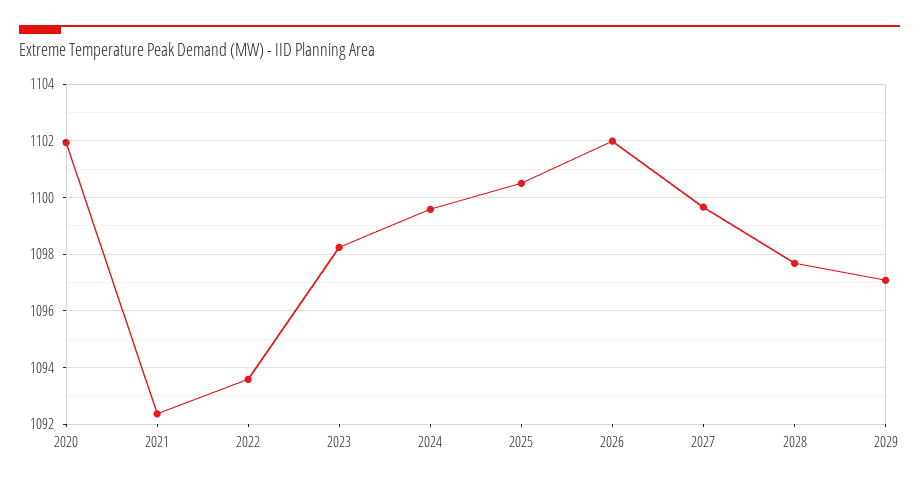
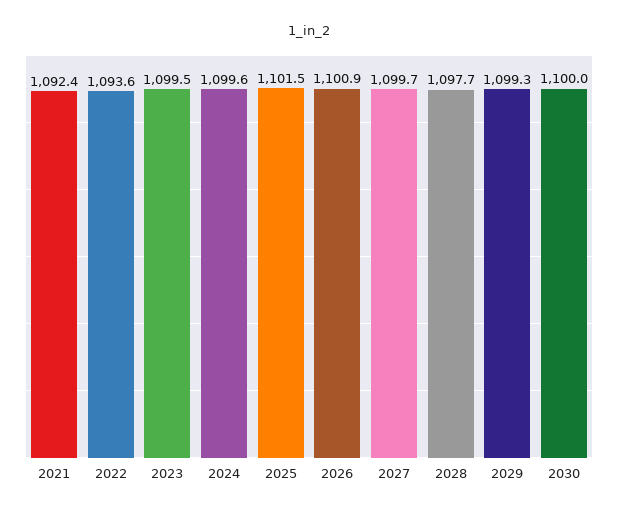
2020: 1102 -> none
2023: 1098.25 -> 1099.5
2025: 1100.5 -> 1101.5
2026: 1102 -> 1100.9
2029: 1097 -> 1099.3
2030: none -> 1100

